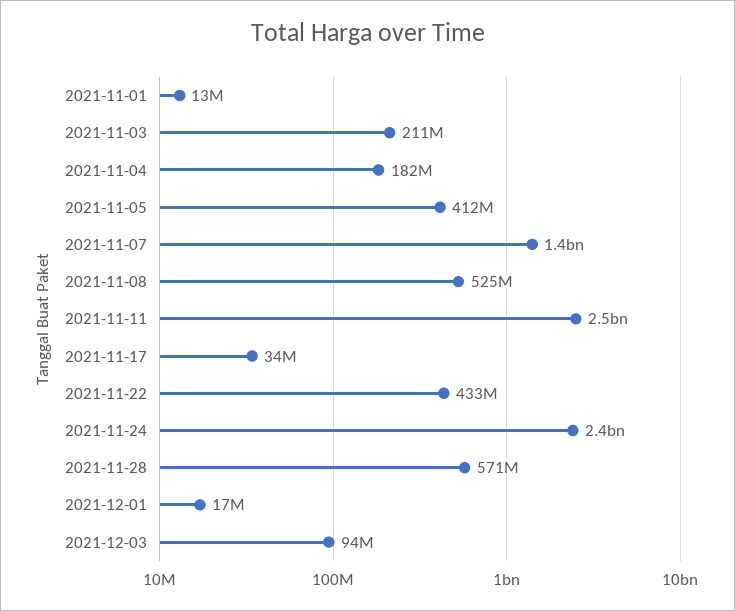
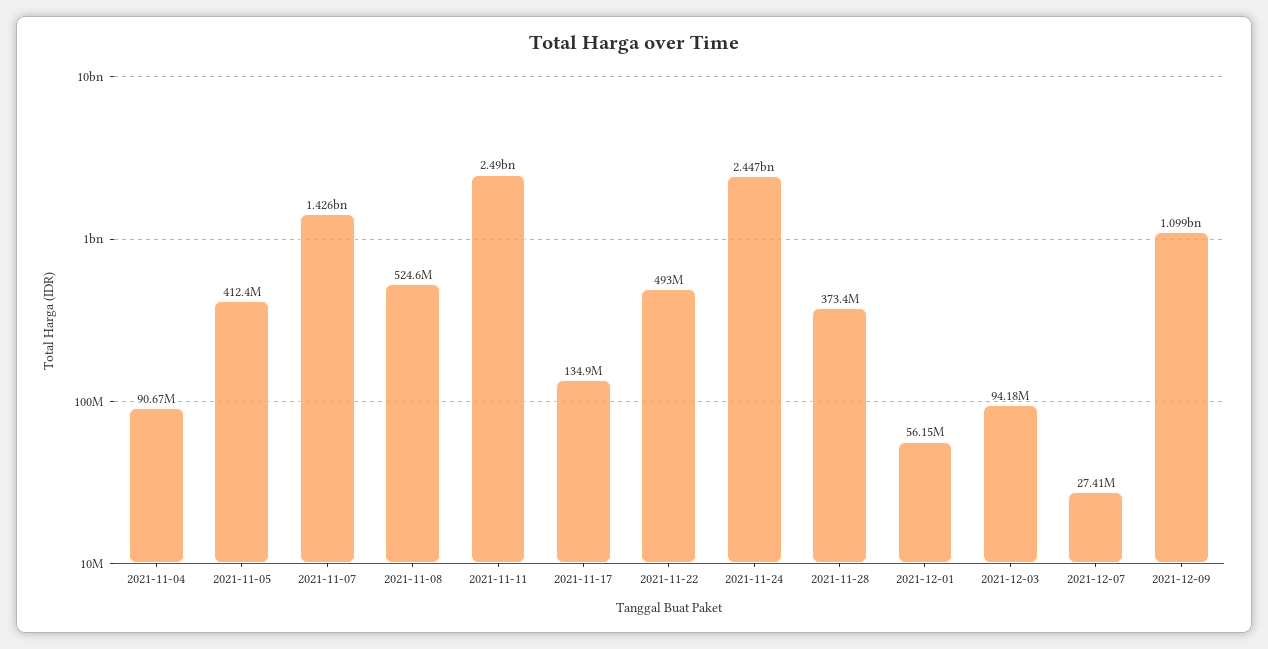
2021-11-01: 13000000 -> none
2021-11-03: 211000000 -> none
2021-11-04: 182000000 -> 90670000
2021-11-17: 34000000 -> 134900000
2021-11-22: 433000000 -> 493000000
2021-11-28: 571000000 -> 373400000
2021-12-01: 17000000 -> 56150000
2021-12-07: none -> 27410000
2021-12-09: none -> 1099000000

